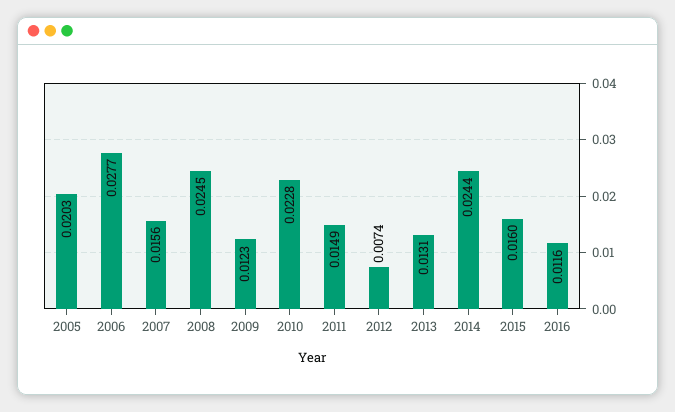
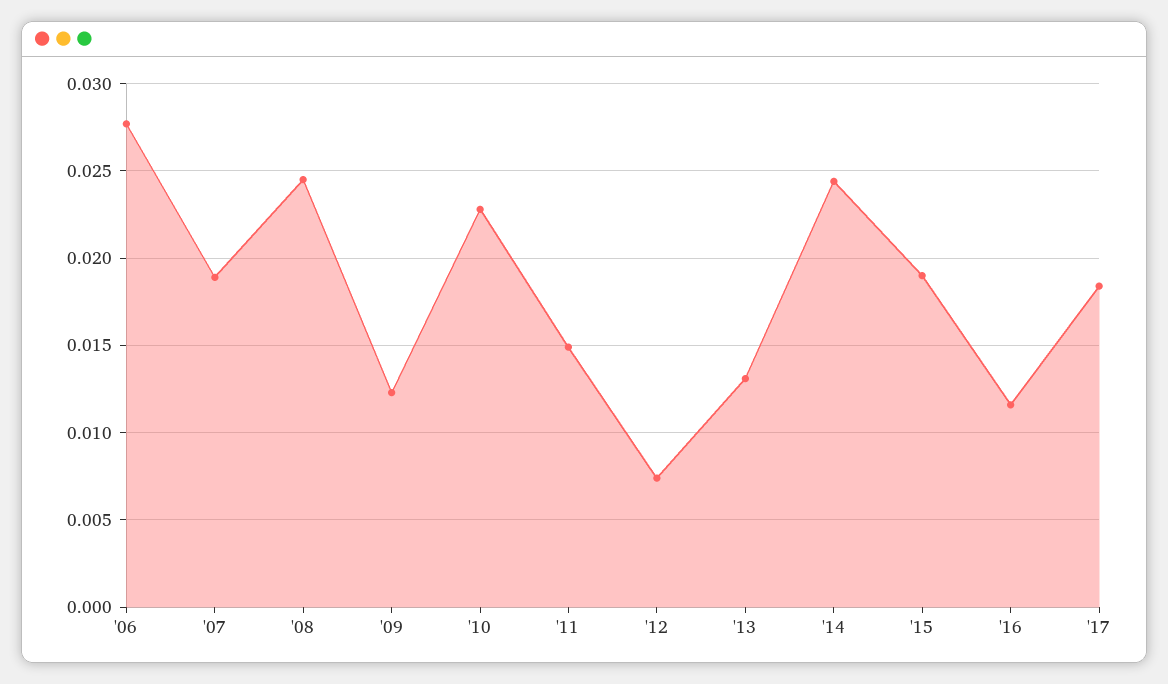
2005: 0.0203 -> none
2007: 0.0156 -> 0.019
2015: 0.016 -> 0.019
'17: none -> 0.0185

